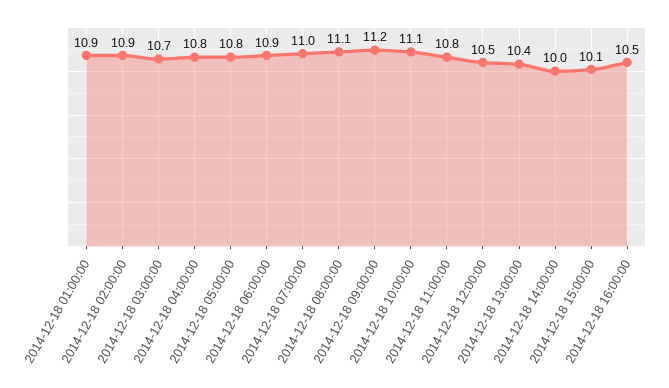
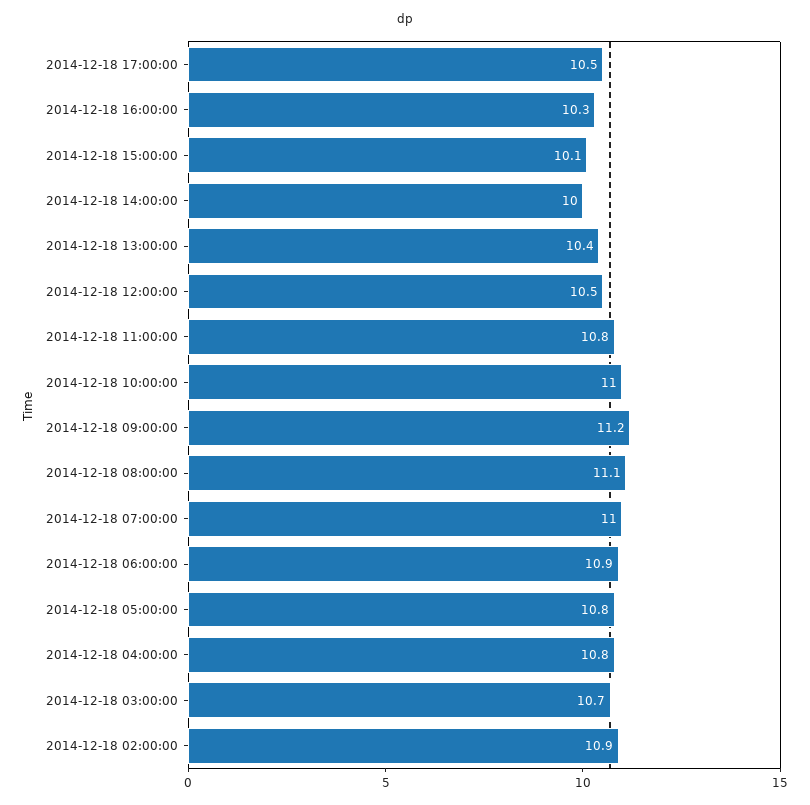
2014-12-18 01:00:00: 10.9 -> none
2014-12-18 10:00:00: 11.1 -> 11
2014-12-18 16:00:00: 10.5 -> 10.3
2014-12-18 17:00:00: none -> 10.5

